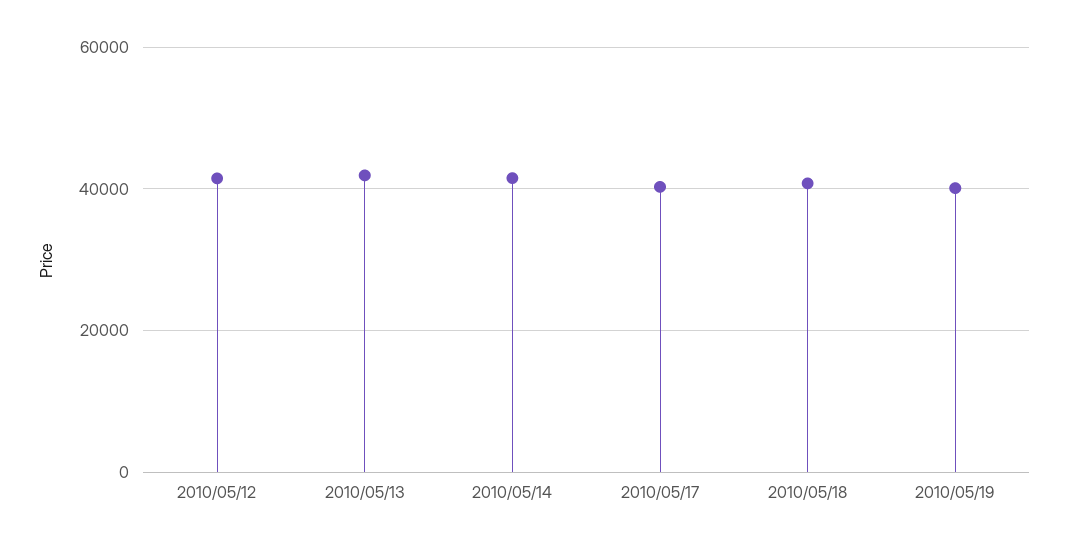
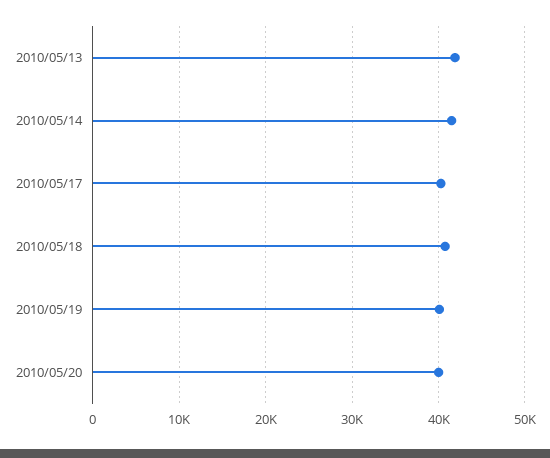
2010/05/12: 42000 -> none
2010/05/20: none -> 40000

